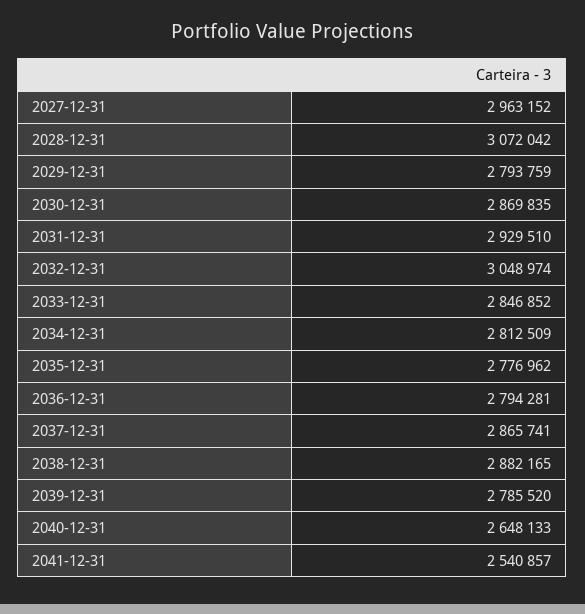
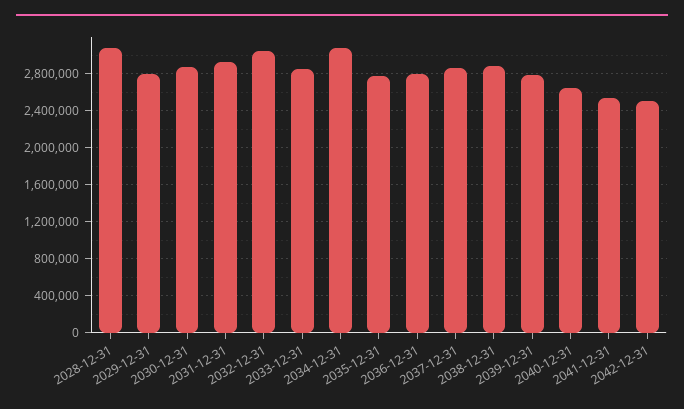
2027-12-31: 2963152 -> none
2034-12-31: 2812509 -> 3100000
2042-12-31: none -> 2500000

